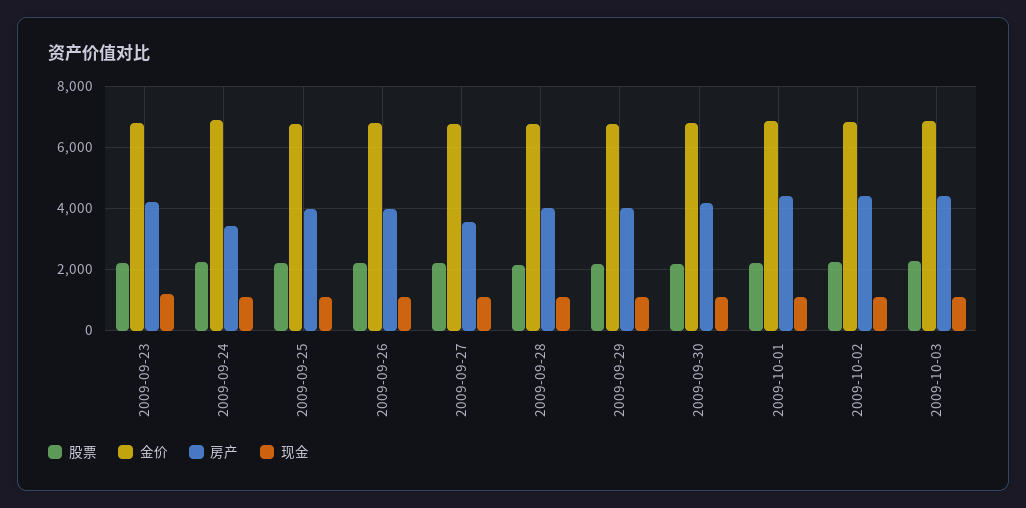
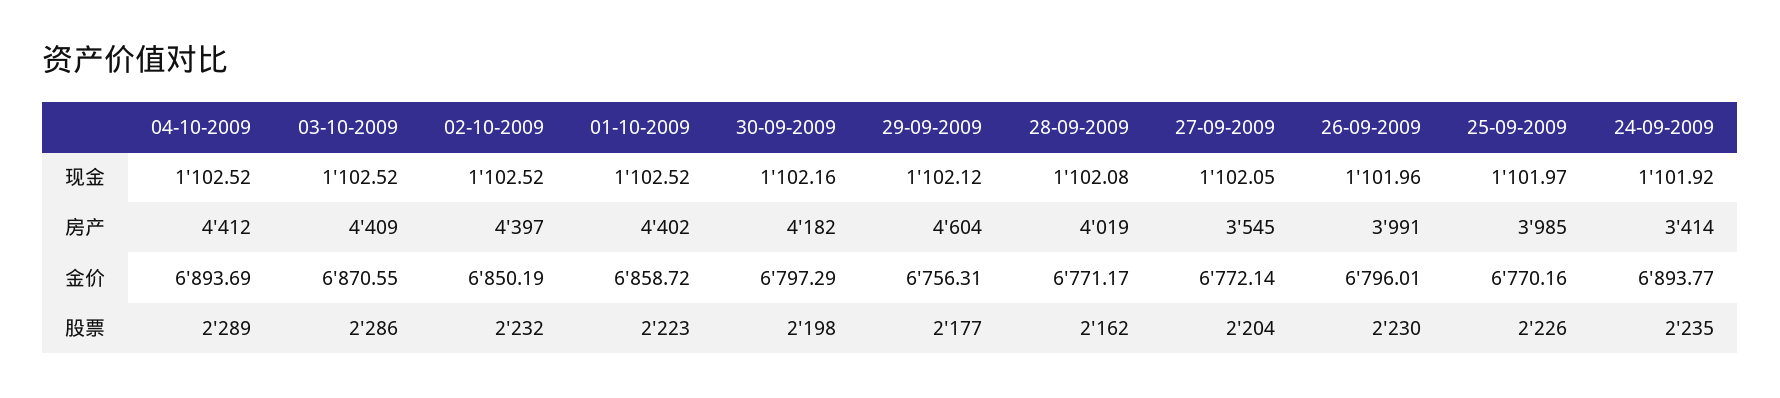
股票, 2009-09-23: 2200 -> none
金价, 2009-09-23: 6800 -> none
房产, 2009-09-23: 4200 -> none
现金, 2009-09-23: 1200 -> none
房产, 2009-09-29: 4000 -> 4604
现金, 04-10-2009: none -> 1102.52
房产, 04-10-2009: none -> 4412
金价, 04-10-2009: none -> 6893.69
股票, 04-10-2009: none -> 2289

